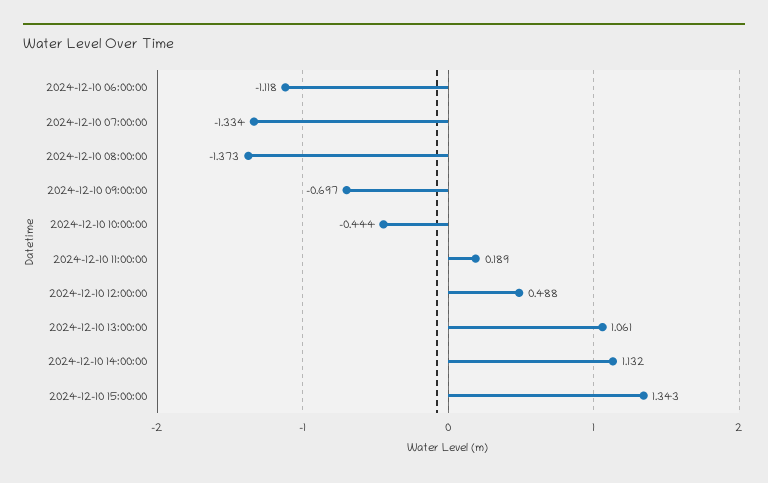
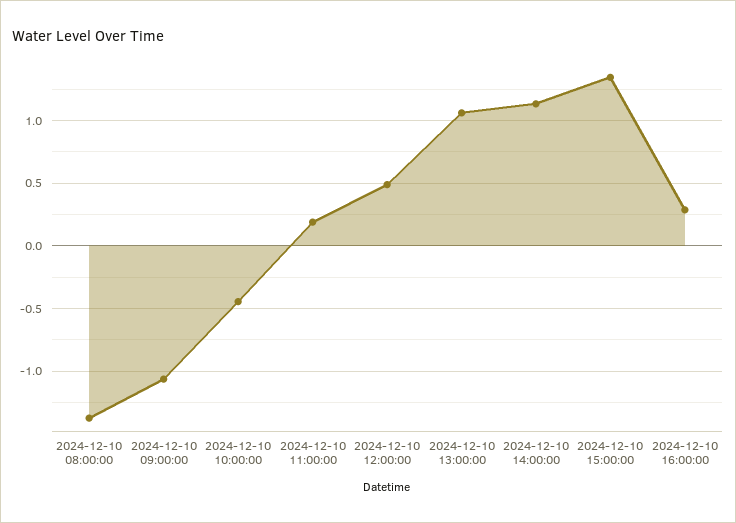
2024-12-10 06:00:00: -1.118 -> none
2024-12-10 07:00:00: -1.334 -> none
2024-12-10 09:00:00: -0.697 -> -1.05
2024-12-10 16:00:00: none -> 0.3

